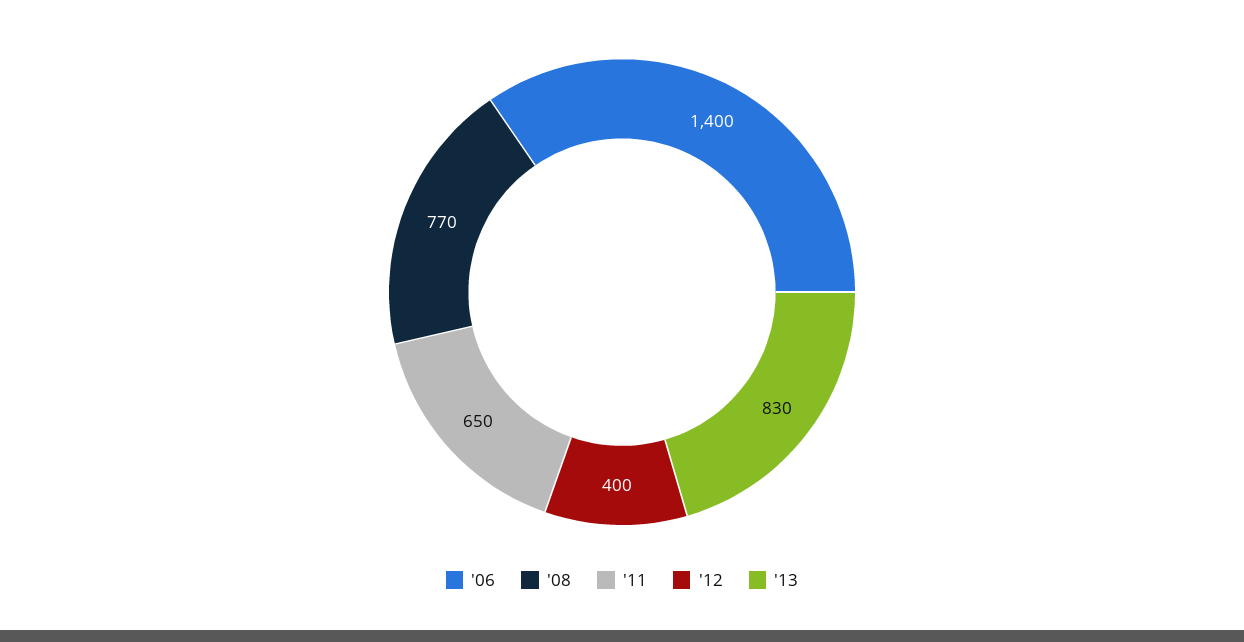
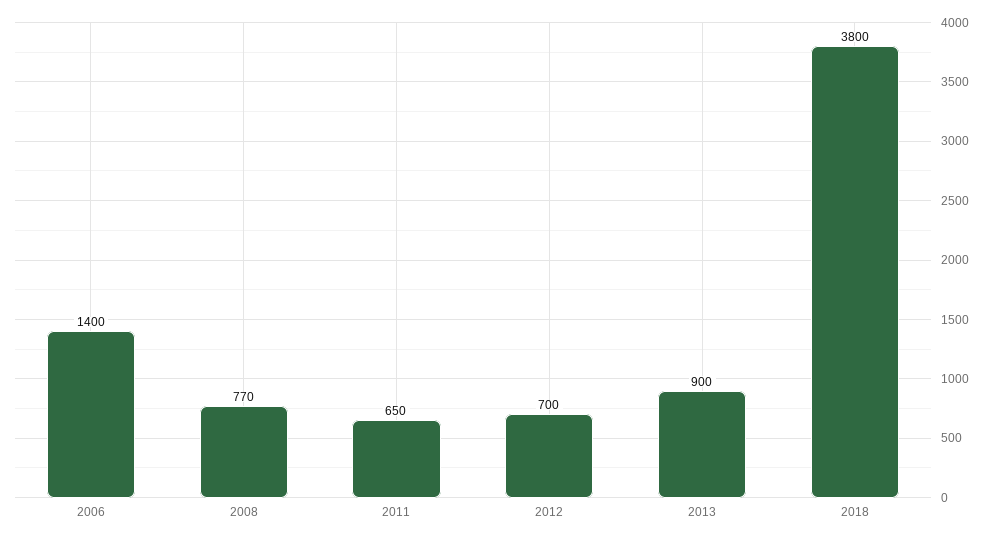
'12: 400 -> 700
'13: 830 -> 900
2018: none -> 3800

